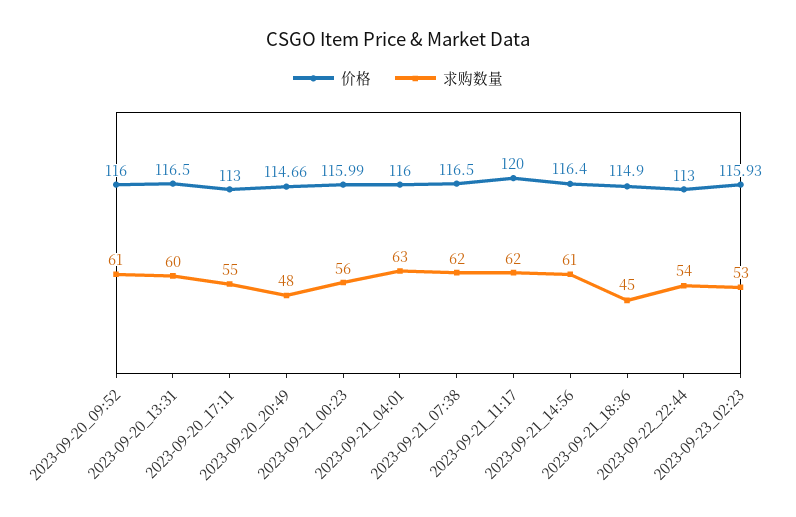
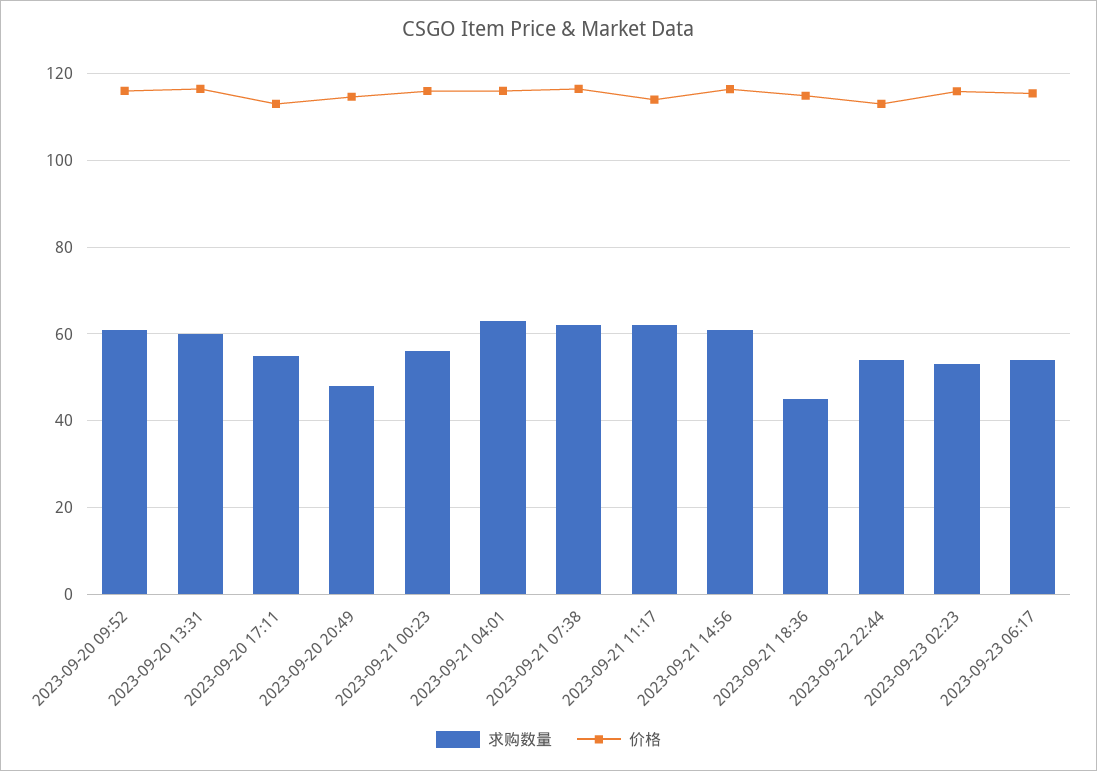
价格, 2023-09-21_11:17: 120 -> 114
求购数量, 2023-09-23 06:17: none -> 54
价格, 2023-09-23 06:17: none -> 116

